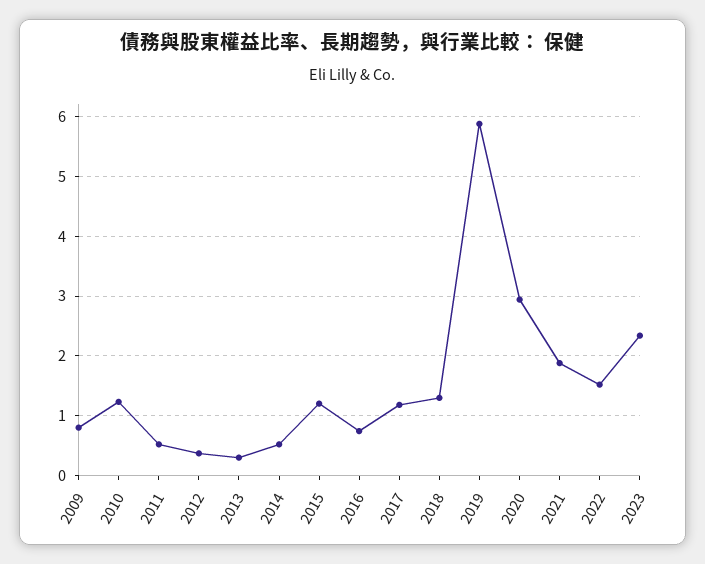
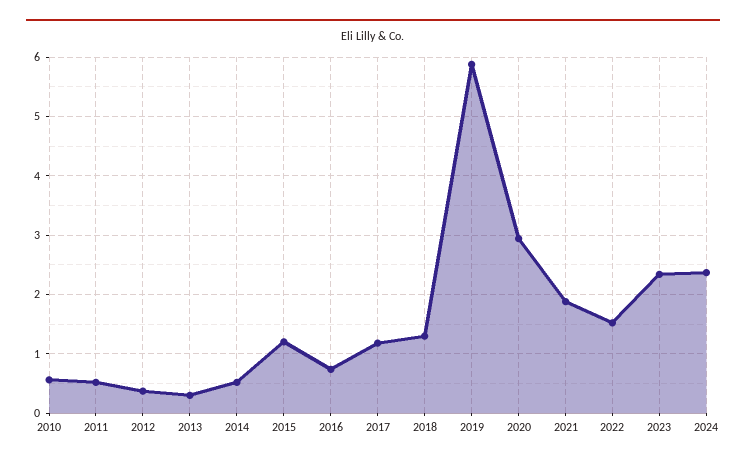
2009: 0.8 -> none
2010: 1.2 -> 0.6
2024: none -> 2.4

